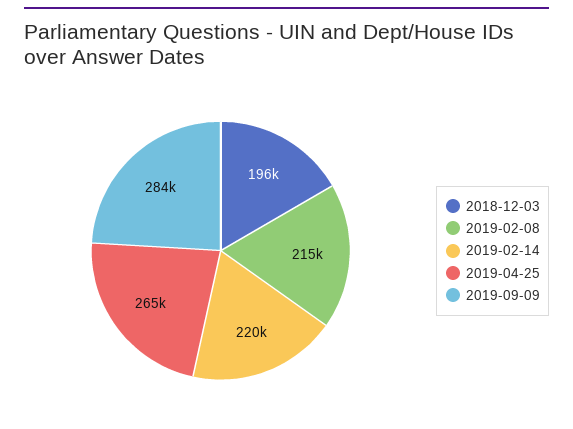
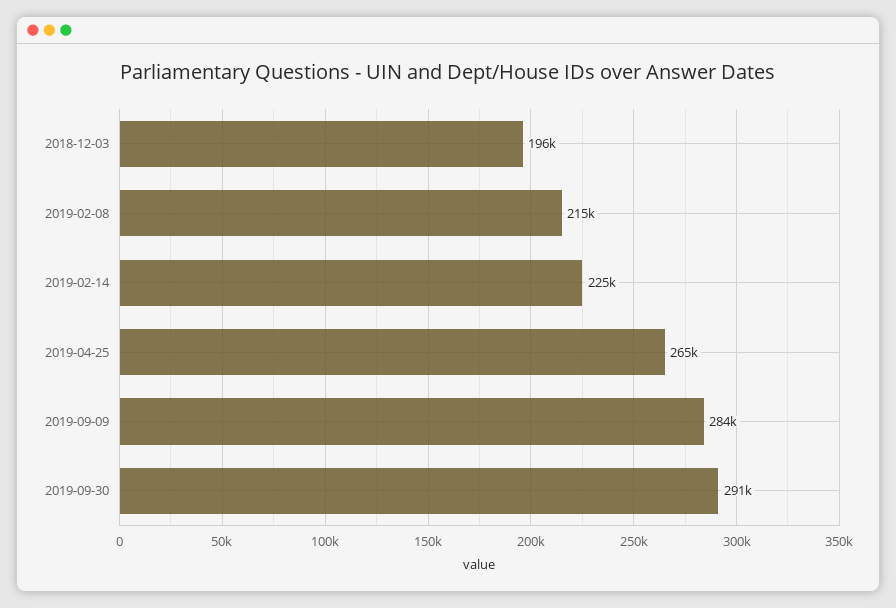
2019-02-14: 220000 -> 225000
2019-09-30: none -> 291000

